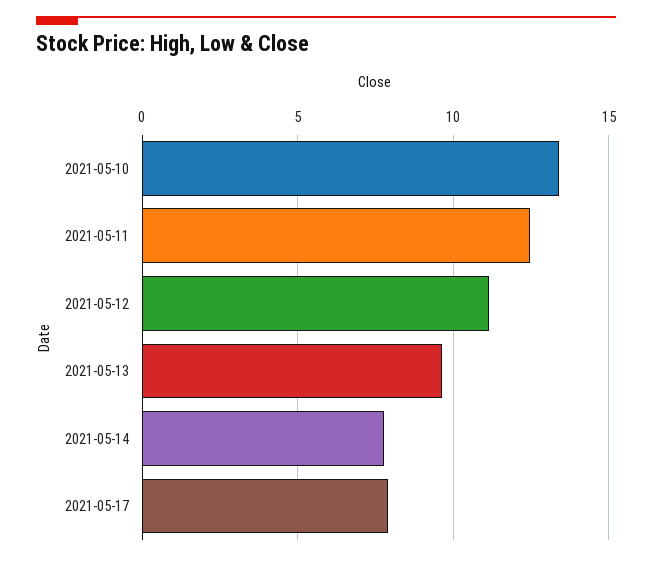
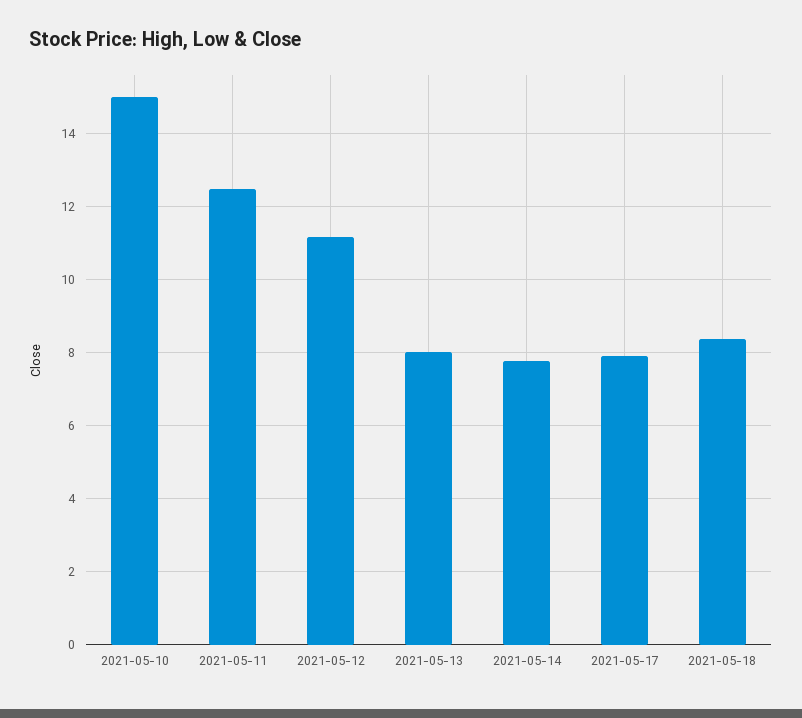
2021-05-10: 13.5 -> 15
2021-05-13: 9.5 -> 8
2021-05-18: none -> 8.4

